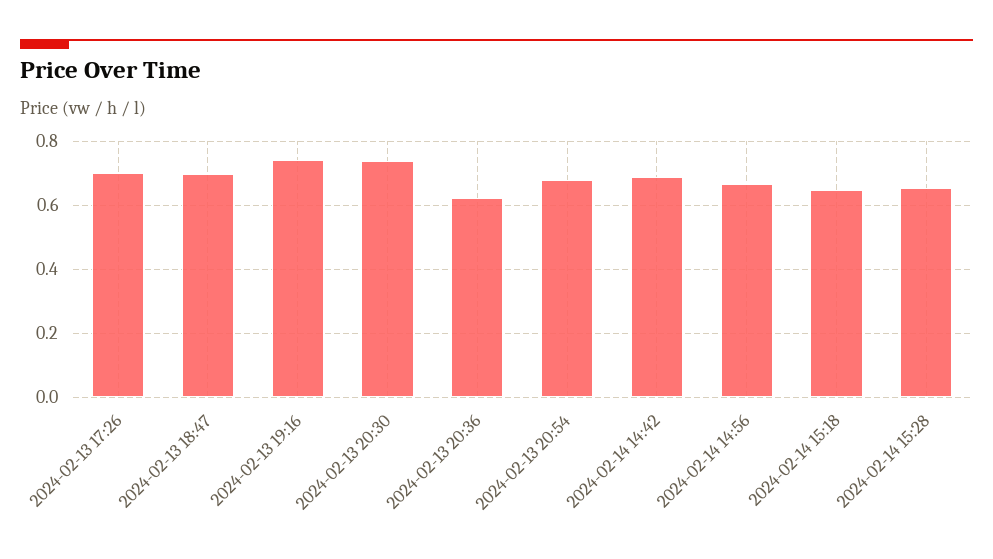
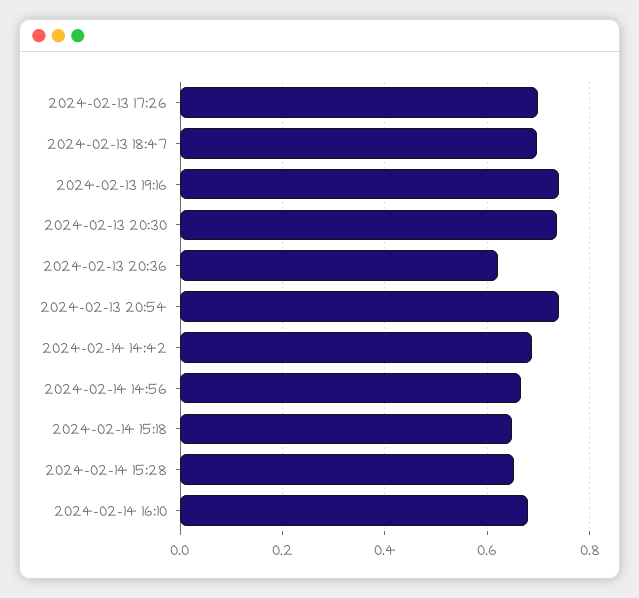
2024-02-13 20:54: 0.68 -> 0.74
2024-02-14 16:10: none -> 0.68

